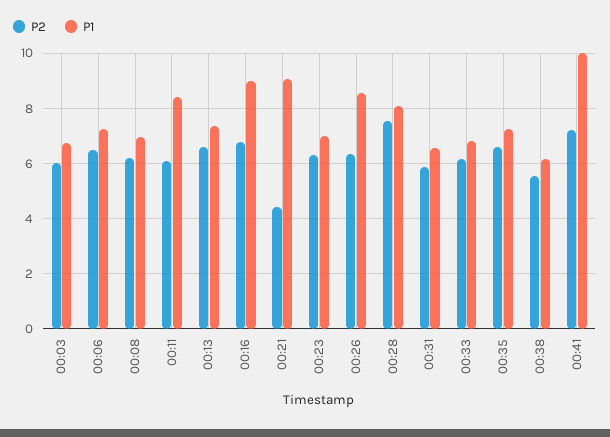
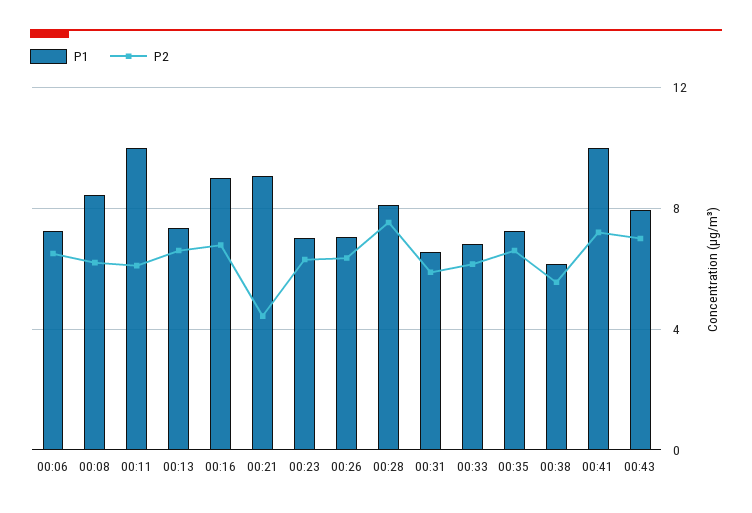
P2, 00:03: 6 -> none
P1, 00:03: 6.75 -> none
P1, 00:08: 7 -> 8.5
P1, 00:11: 8.5 -> 10
P1, 00:26: 8.5 -> 7
P1, 00:43: none -> 8
P2, 00:43: none -> 7

